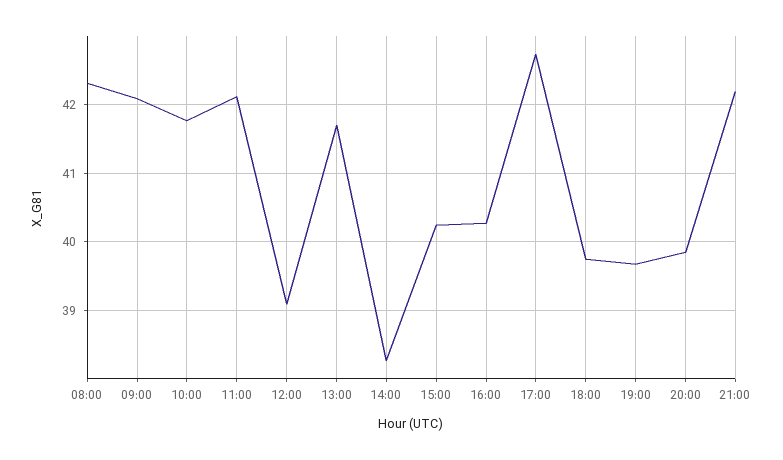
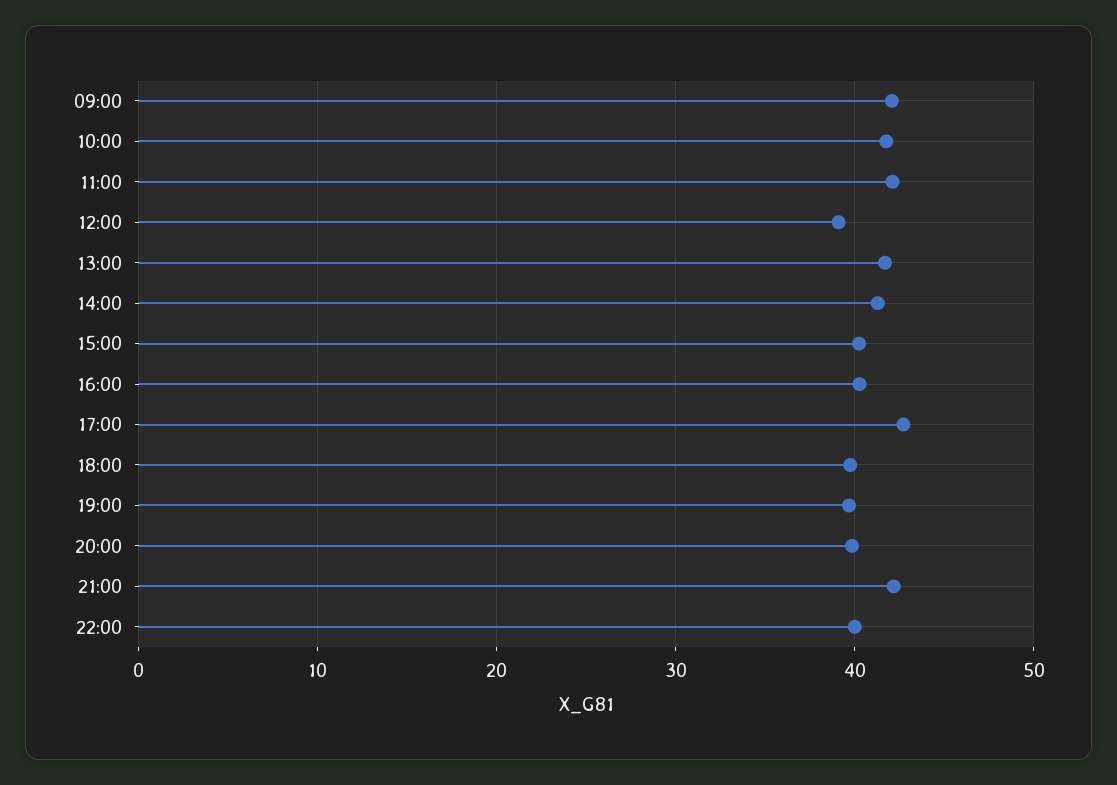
08:00: 42.3 -> none
14:00: 38.3 -> 41
22:00: none -> 40

